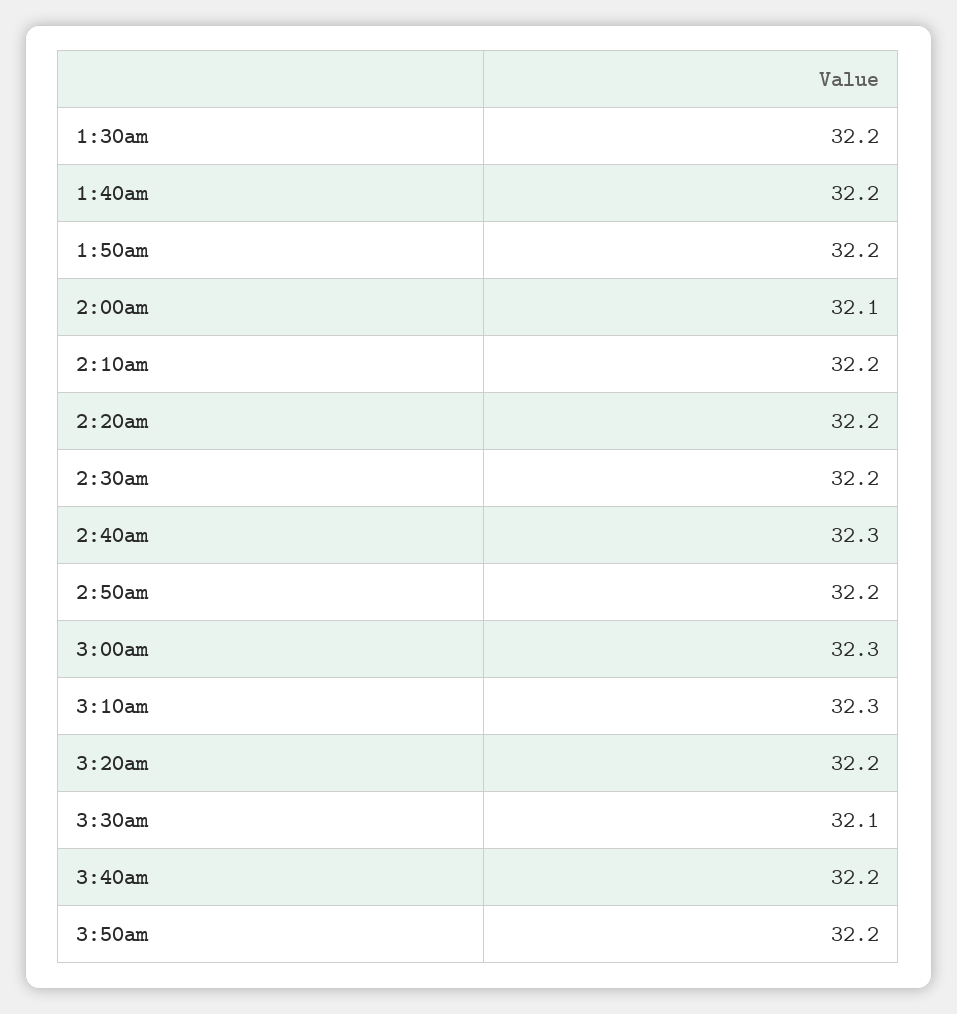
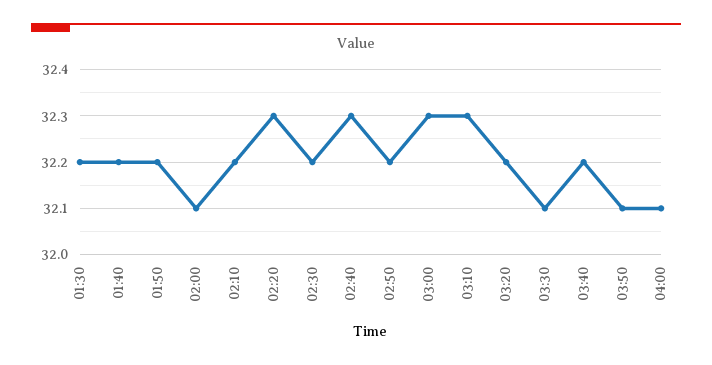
2:20am: 32.2 -> 32.3
3:50am: 32.2 -> 32.1
04:00: none -> 32.1

